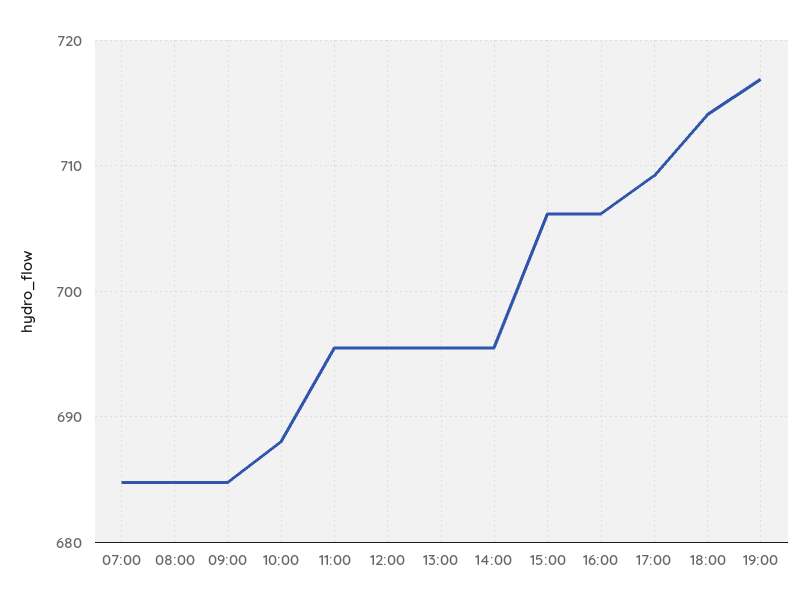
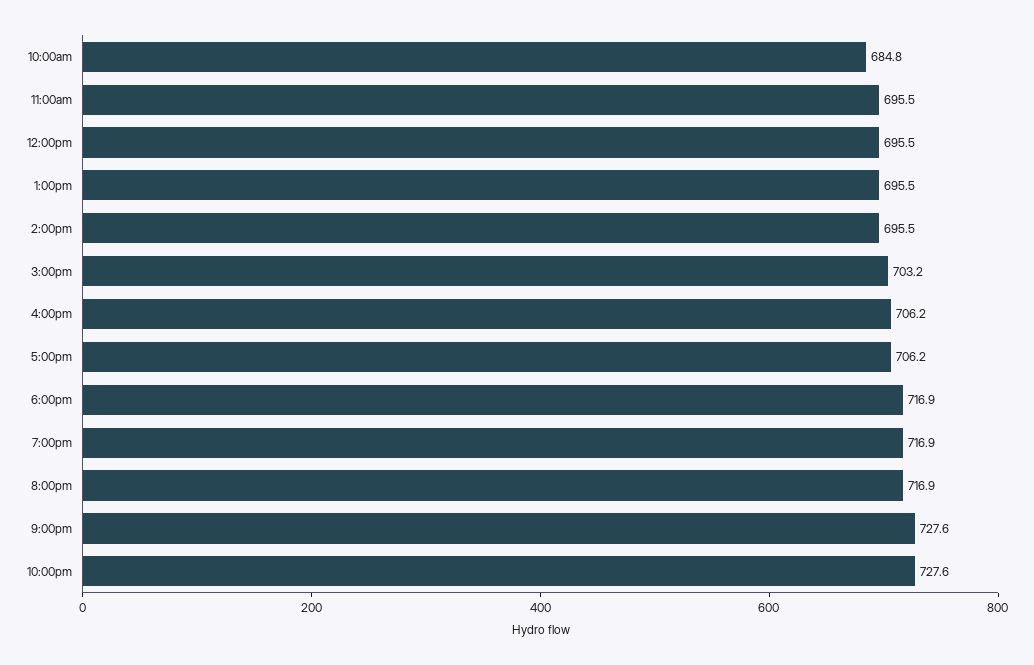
07:00: 685 -> none
08:00: 685 -> none
09:00: 685 -> none
10:00: 688 -> 684.8
15:00: 706 -> 703.2
17:00: 709 -> 706.2
18:00: 714 -> 716.9
8:00pm: none -> 716.9
9:00pm: none -> 727.6
10:00pm: none -> 727.6

